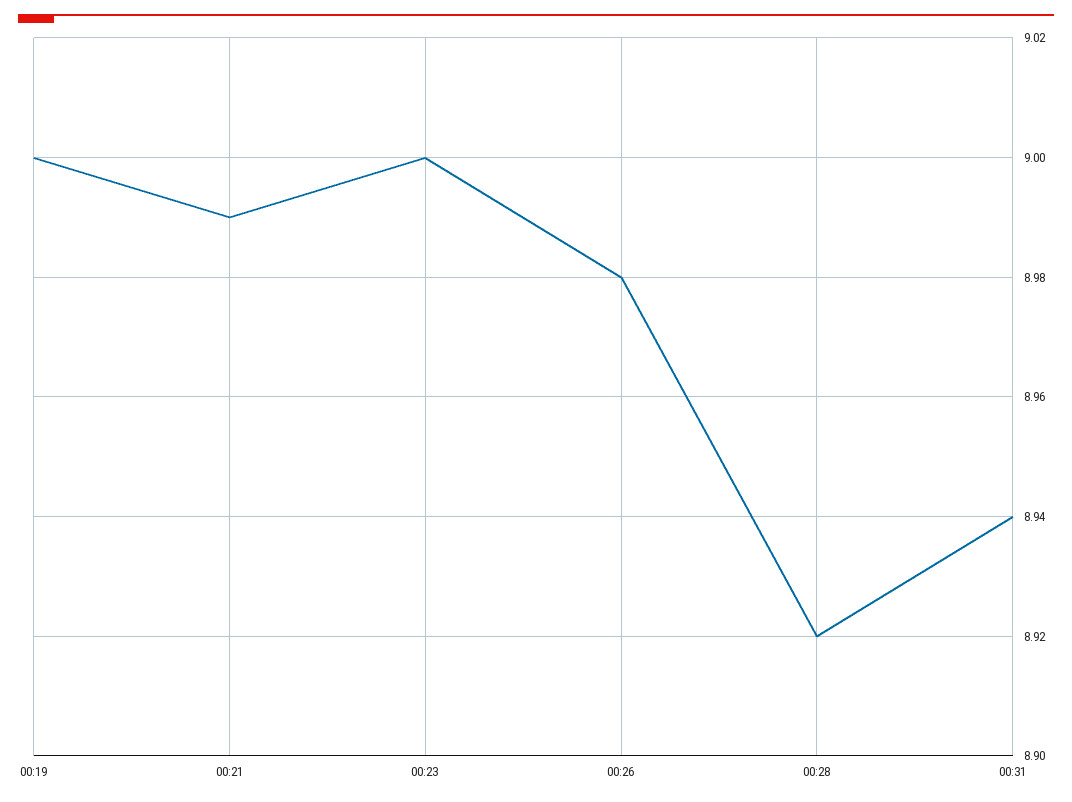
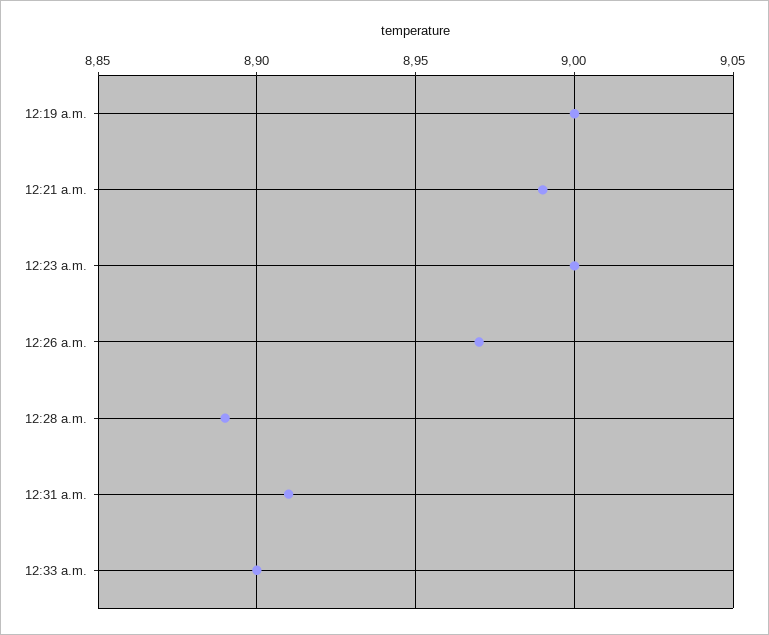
00:26: 8.98 -> 8.97
00:28: 8.92 -> 8.89
00:31: 8.94 -> 8.91
12:33 a.m.: none -> 8.9

